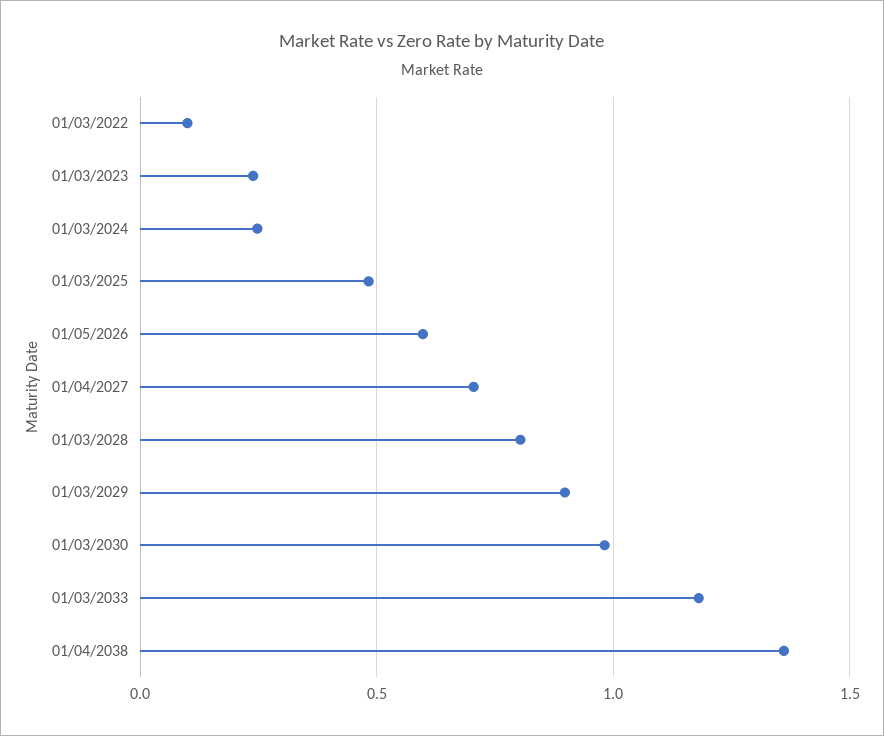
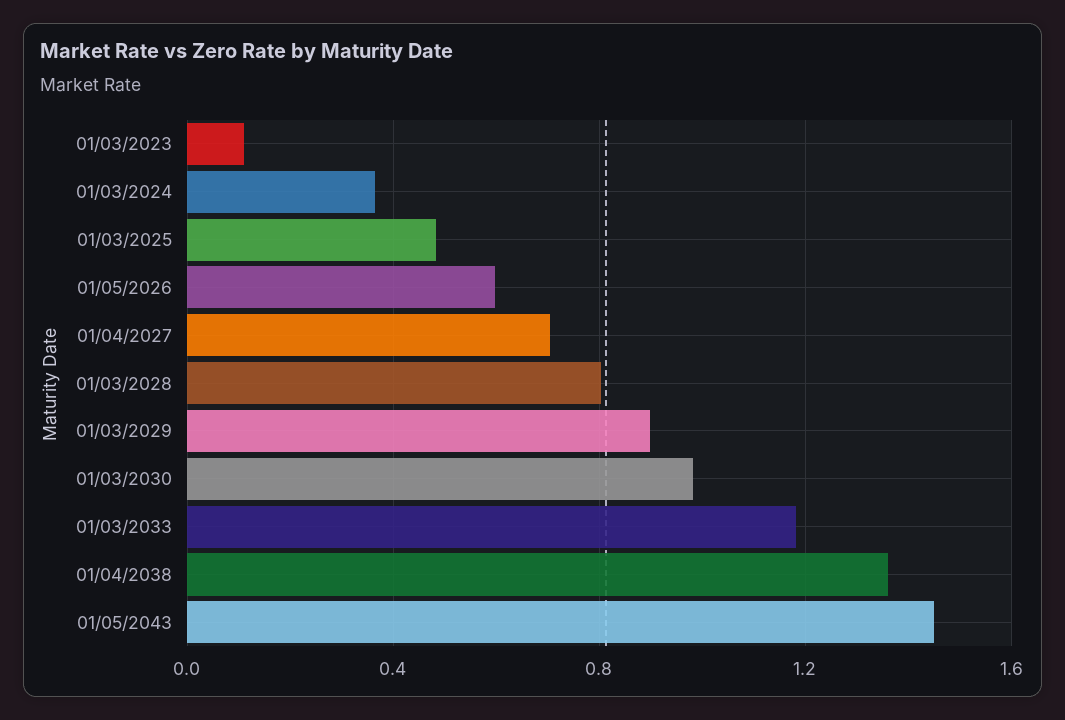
01/03/2022: 0.1 -> none
01/03/2023: 0.25 -> 0.1
01/03/2024: 0.25 -> 0.35
01/05/2043: none -> 1.45

